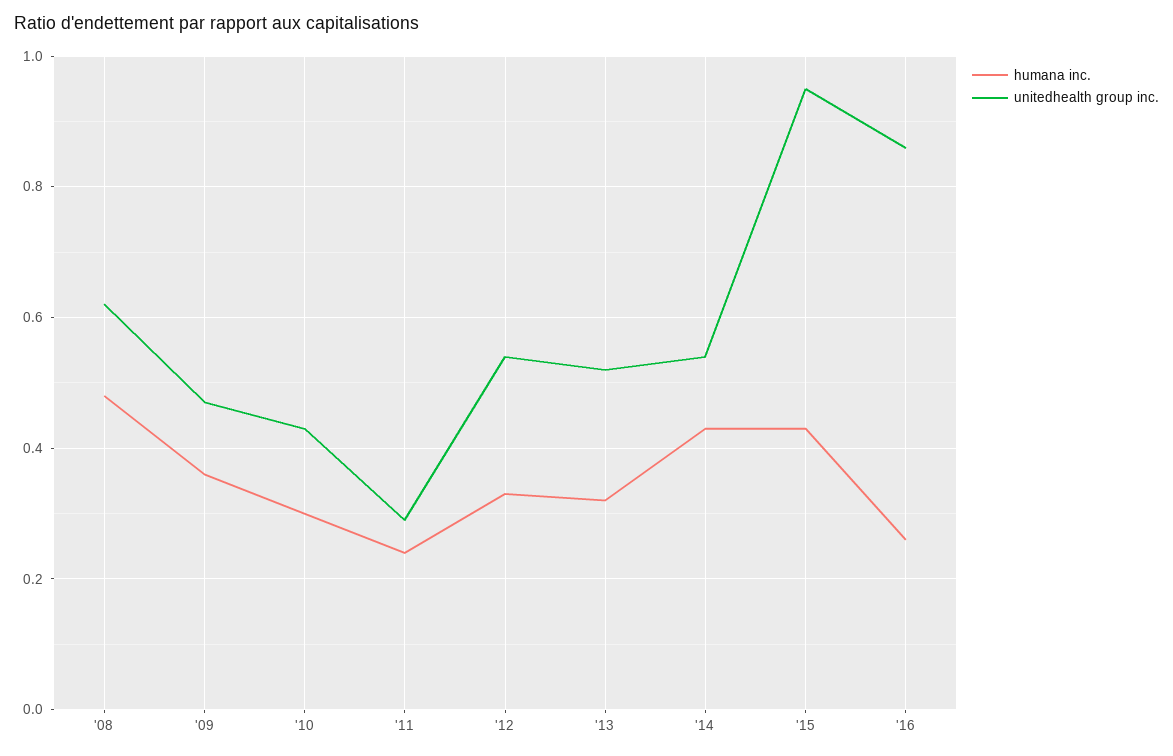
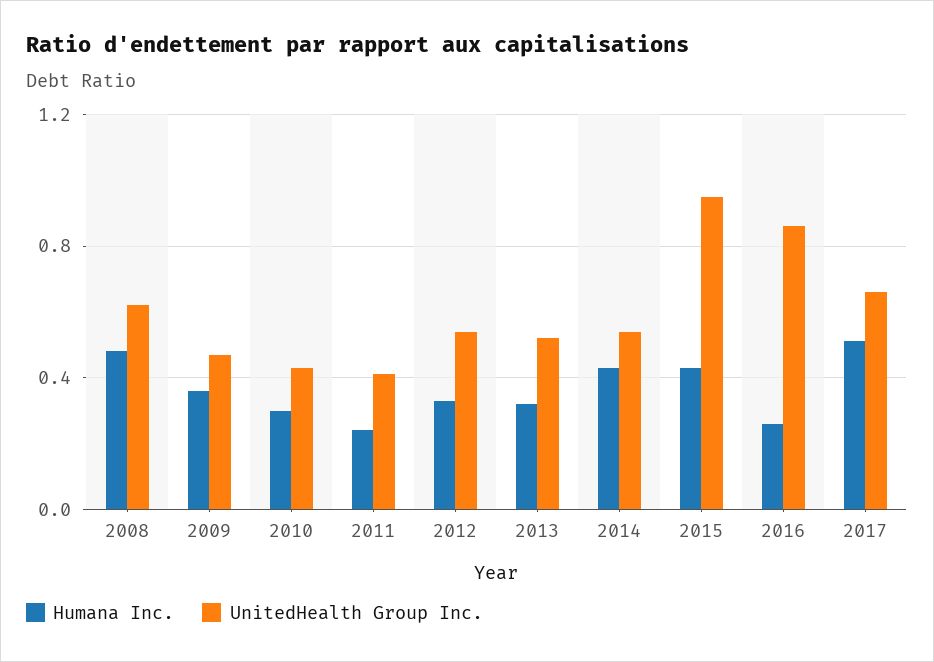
unitedhealth group inc., '11: 0.3 -> 0.4
humana inc., 2017: none -> 0.5
unitedhealth group inc., 2017: none -> 0.65

